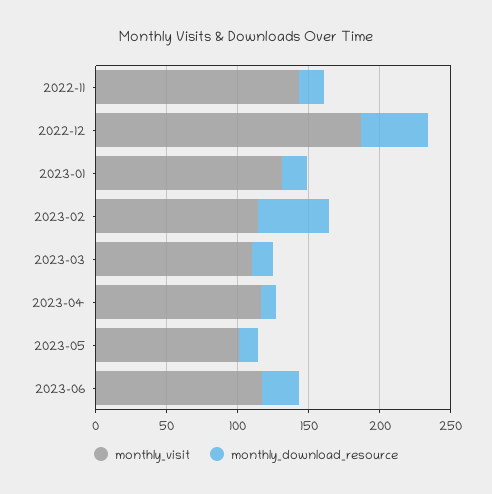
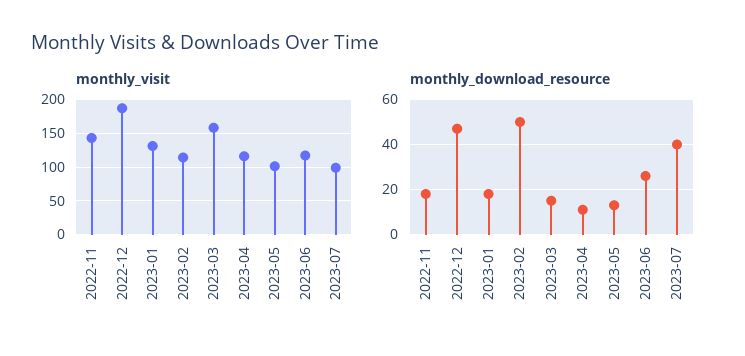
monthly_visit, 2023-03: 110 -> 160
monthly_visit, 2023-07: none -> 100
monthly_download_resource, 2023-07: none -> 40

